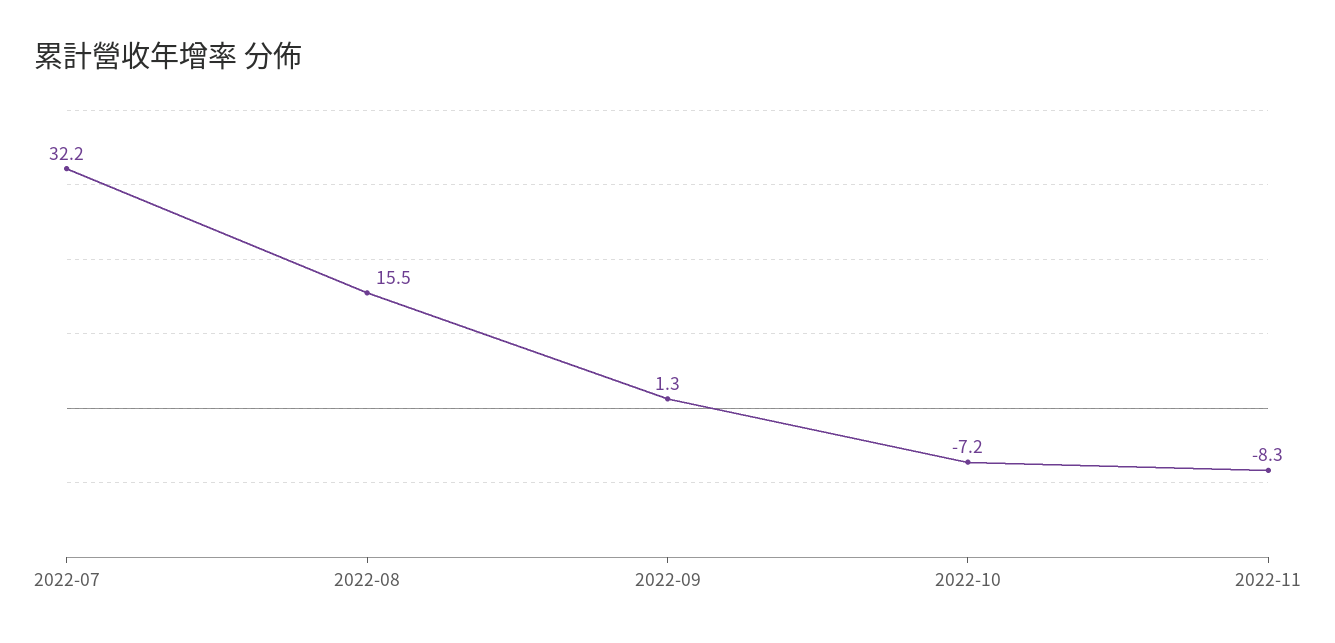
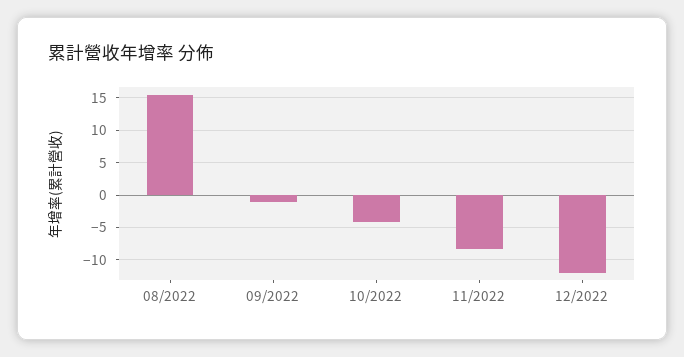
2022-07: 32.2 -> none
2022-09: 1.3 -> -1
2022-10: -7.2 -> -4
12/2022: none -> -12

